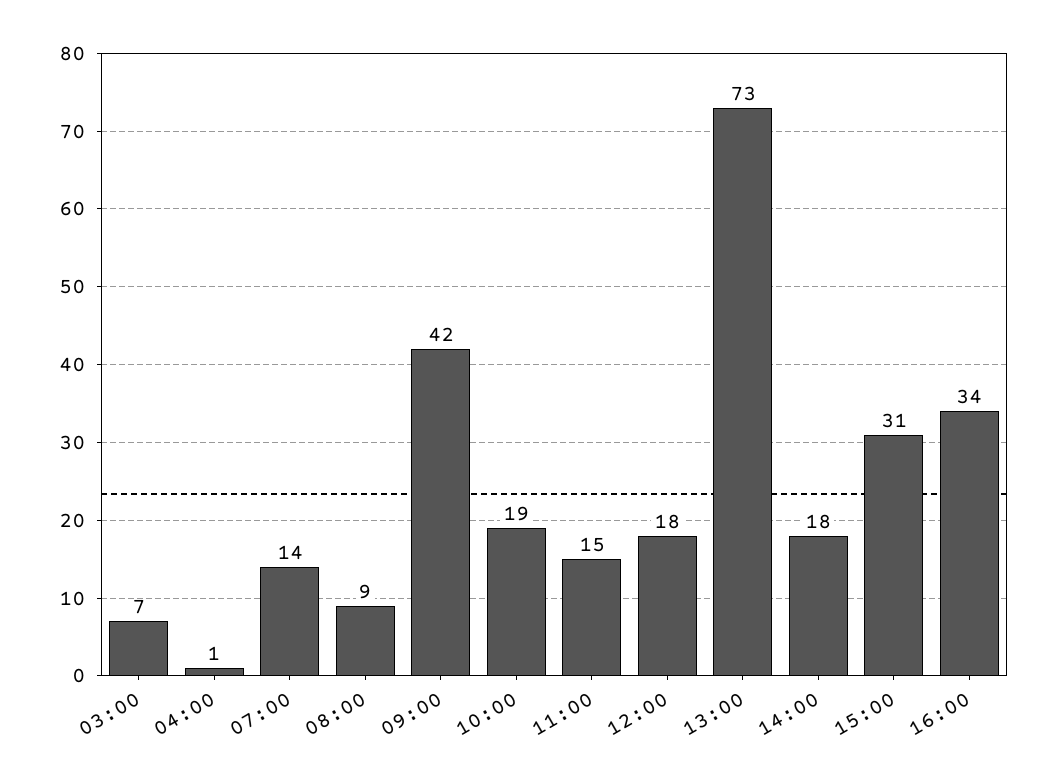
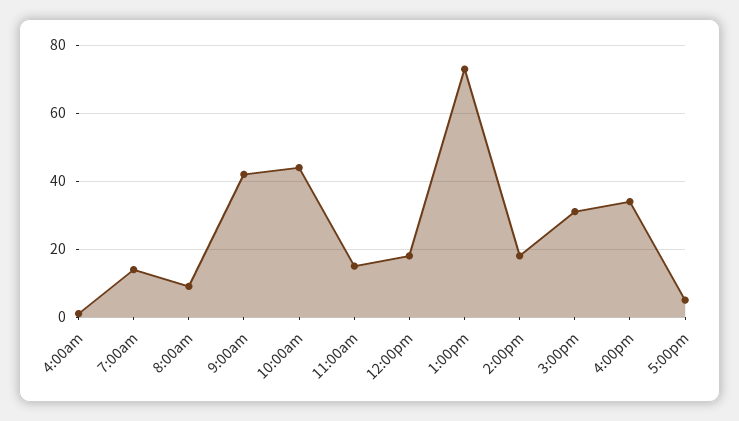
03:00: 7 -> none
10:00: 19 -> 45
5:00pm: none -> 5

